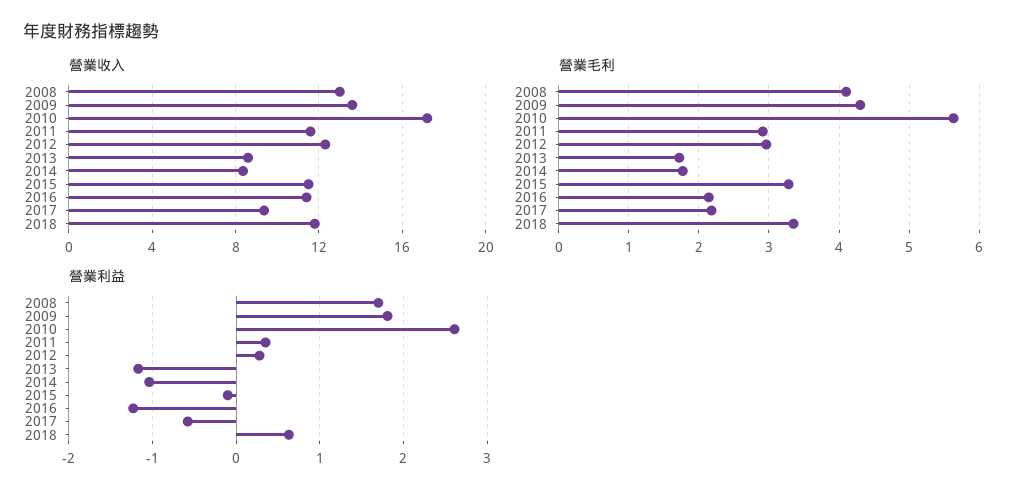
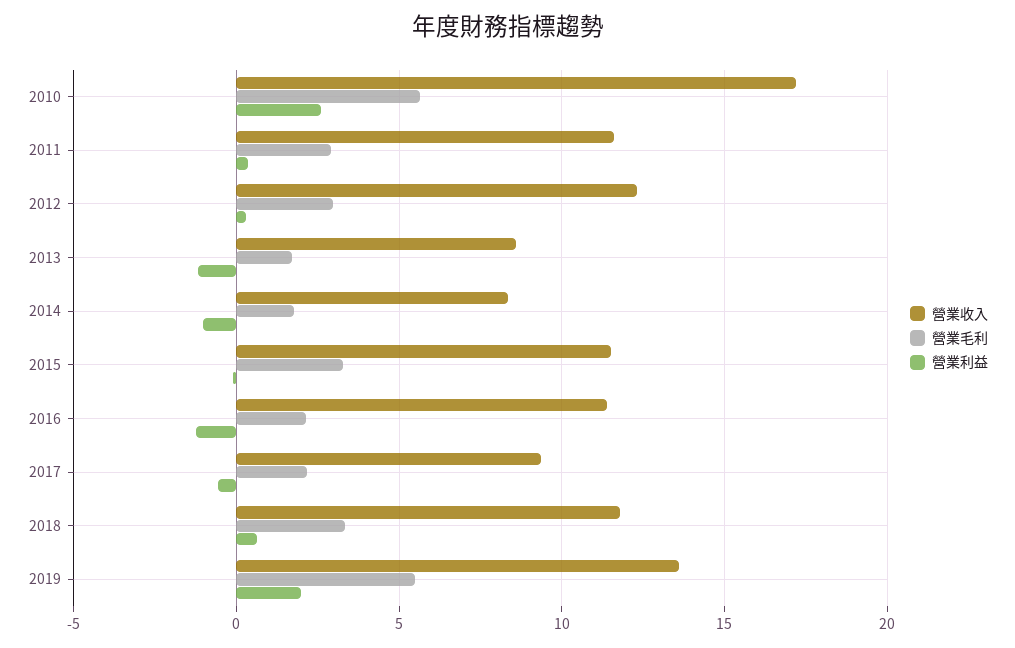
營業收入, 2008: 13 -> none
營業收入, 2009: 13.5 -> none
營業毛利, 2008: 4.1 -> none
營業毛利, 2009: 4.3 -> none
營業利益, 2008: 1.7 -> none
營業利益, 2009: 1.8 -> none
營業收入, 2019: none -> 13.5
營業毛利, 2019: none -> 5.5
營業利益, 2019: none -> 2

